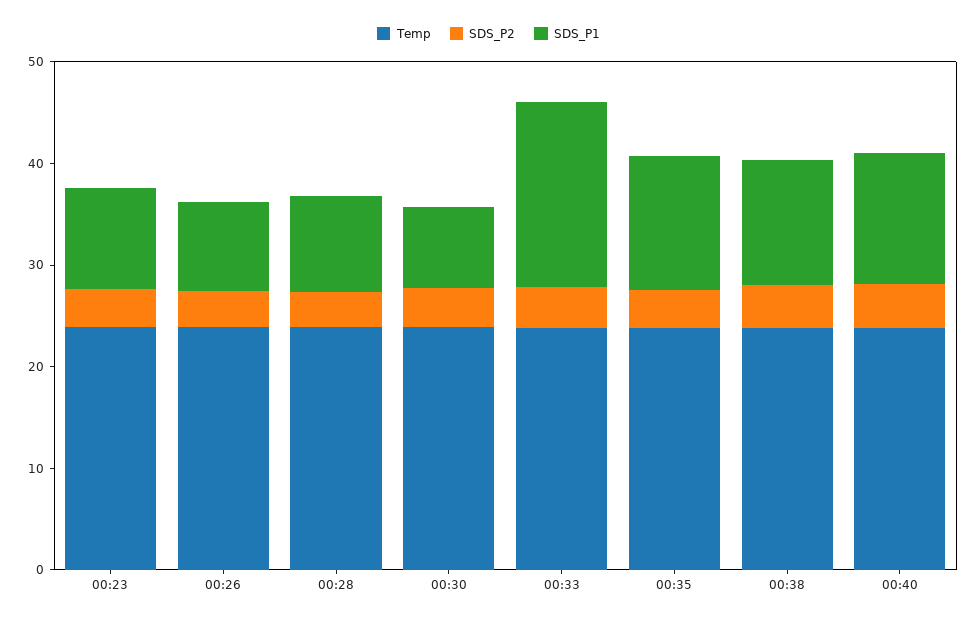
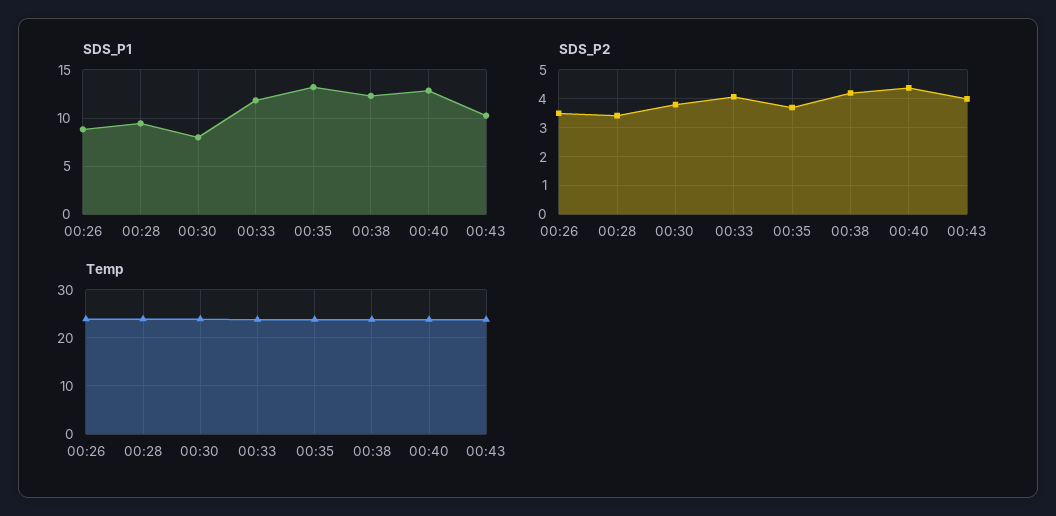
Temp, 00:23: 24 -> none
SDS_P2, 00:23: 4 -> none
SDS_P1, 00:23: 10 -> none
SDS_P1, 00:33: 18 -> 12
SDS_P1, 00:43: none -> 10
SDS_P2, 00:43: none -> 4
Temp, 00:43: none -> 24

